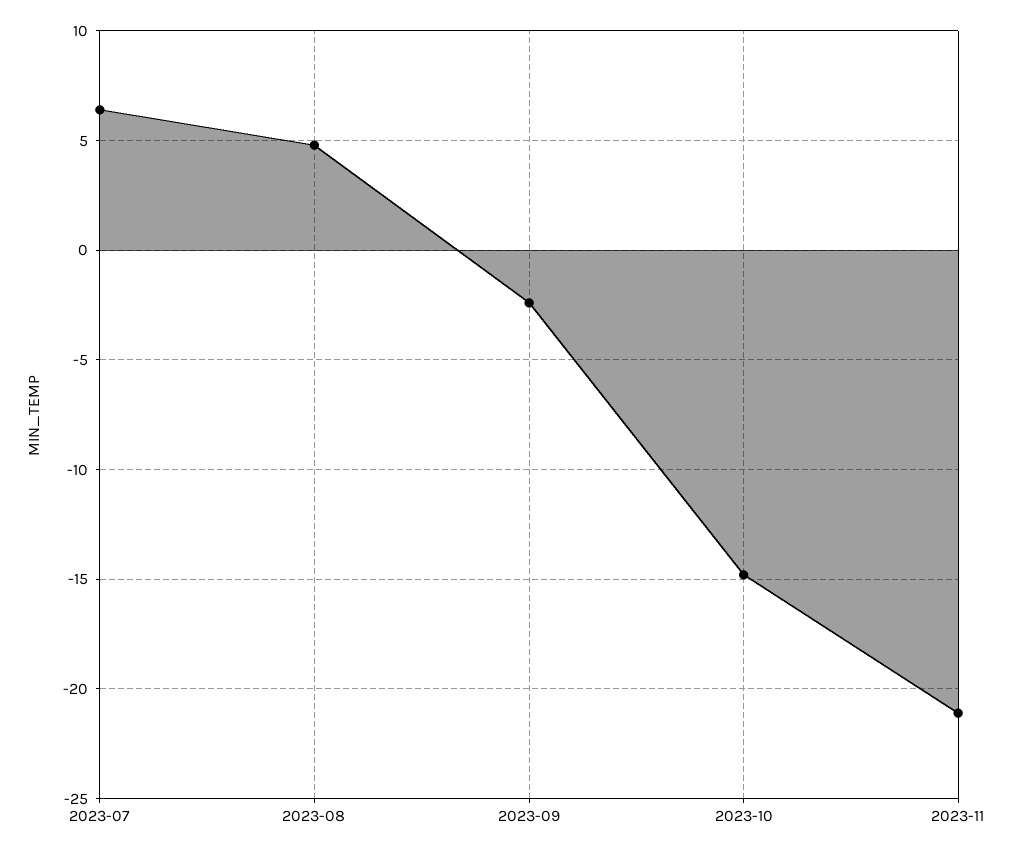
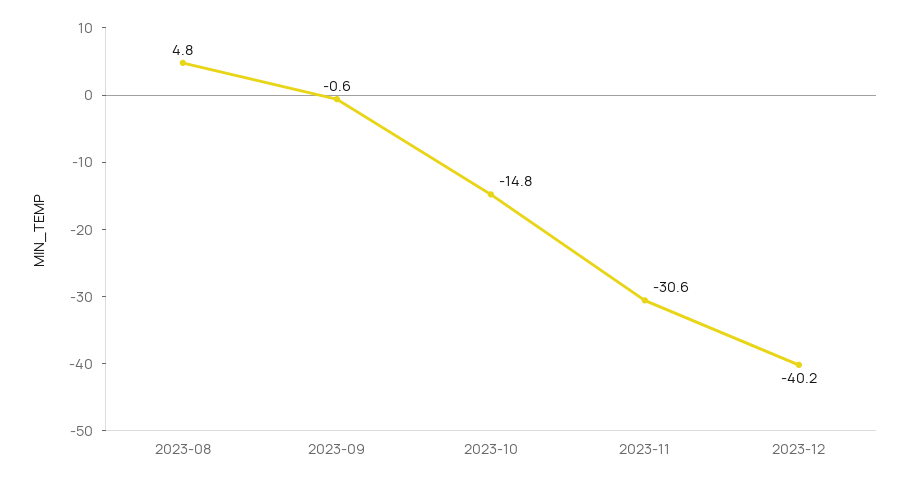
2023-07: 6.5 -> none
2023-09: -2.5 -> -0.6
2023-11: -21 -> -30.6
2023-12: none -> -40.2

